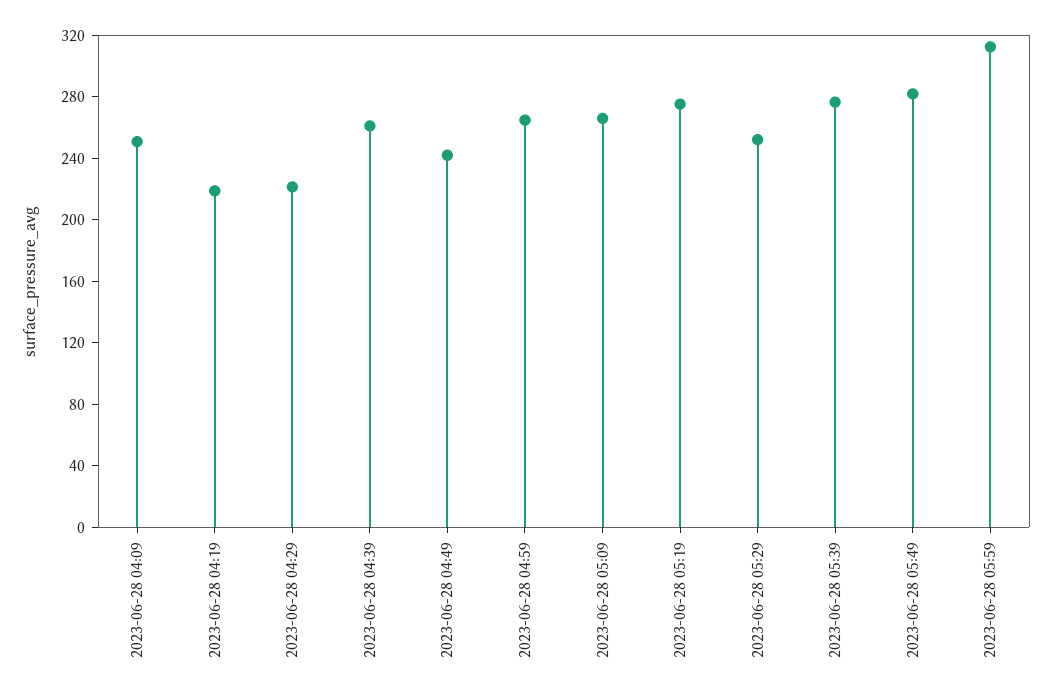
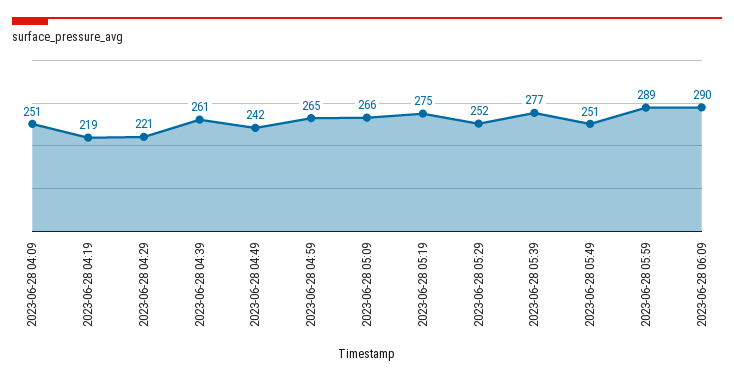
2023-06-28 05:49: 280 -> 251
2023-06-28 05:59: 310 -> 289
2023-06-28 06:09: none -> 290

